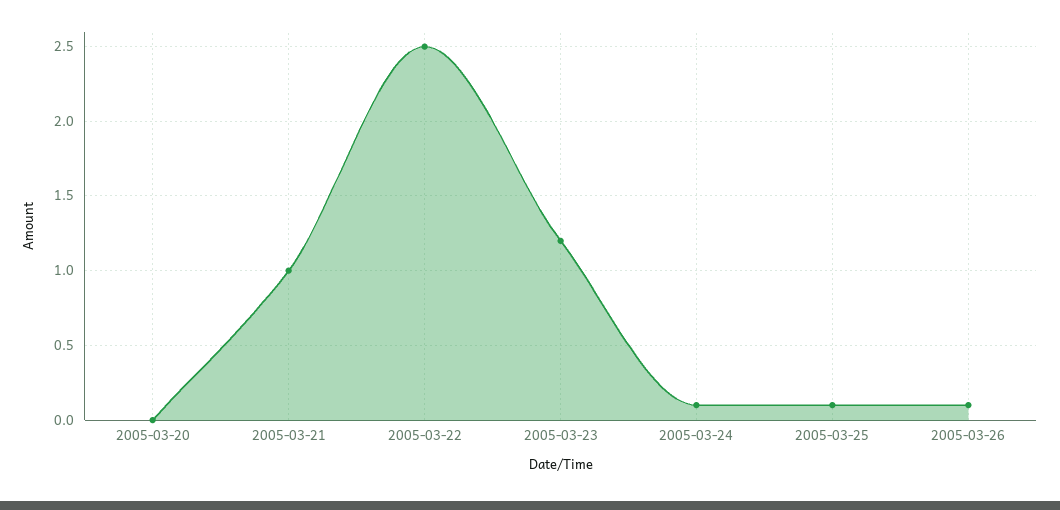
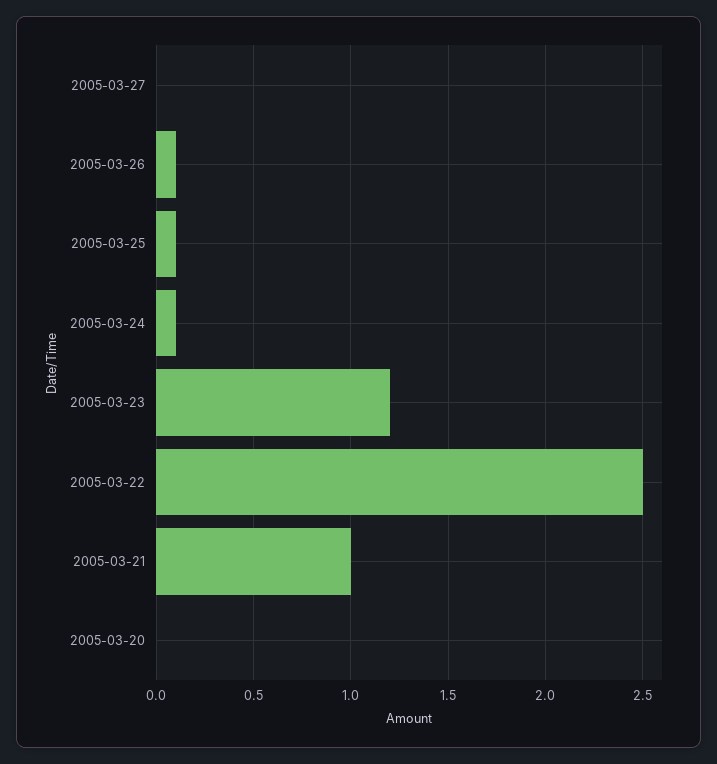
2005-03-27: none -> 0

